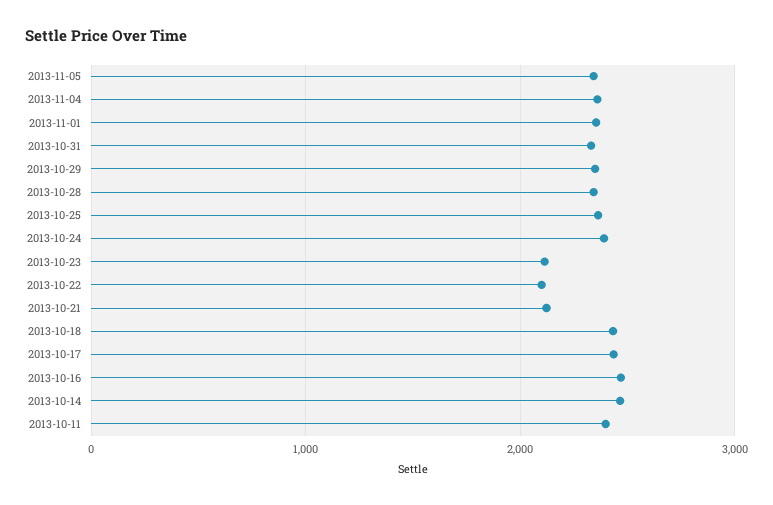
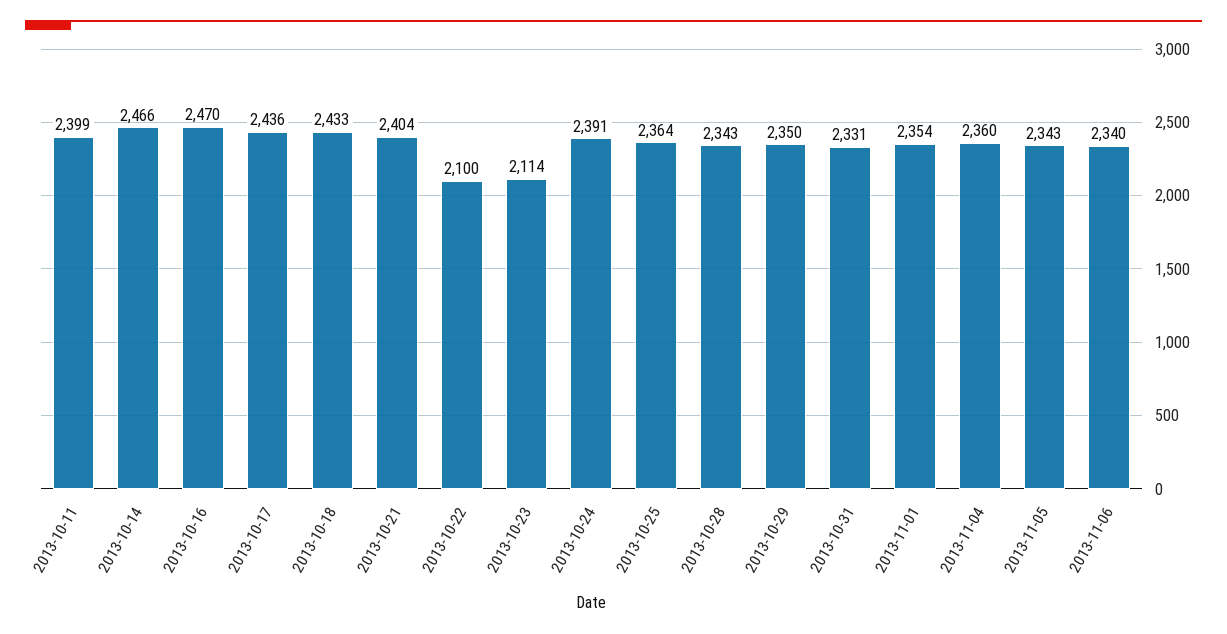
2013-10-21: 2100 -> 2404
2013-11-06: none -> 2340

